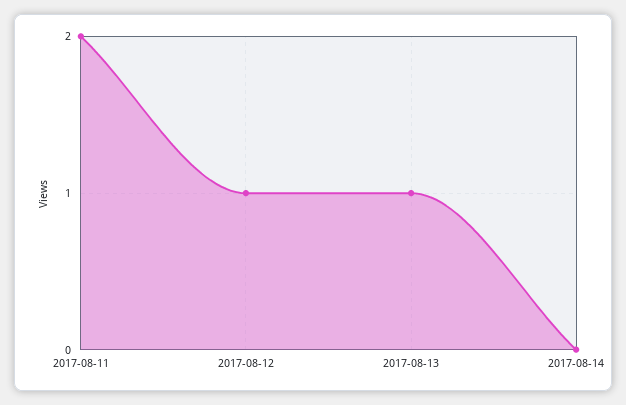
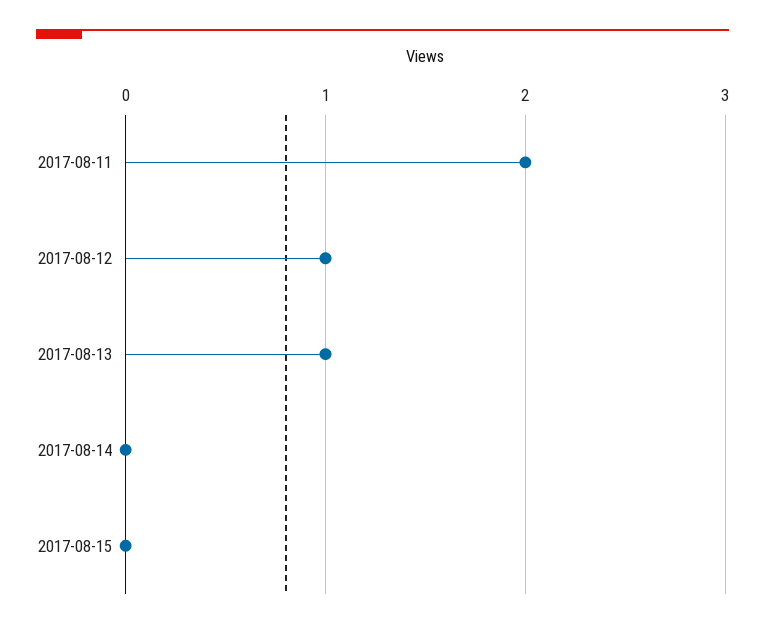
2017-08-15: none -> 0

